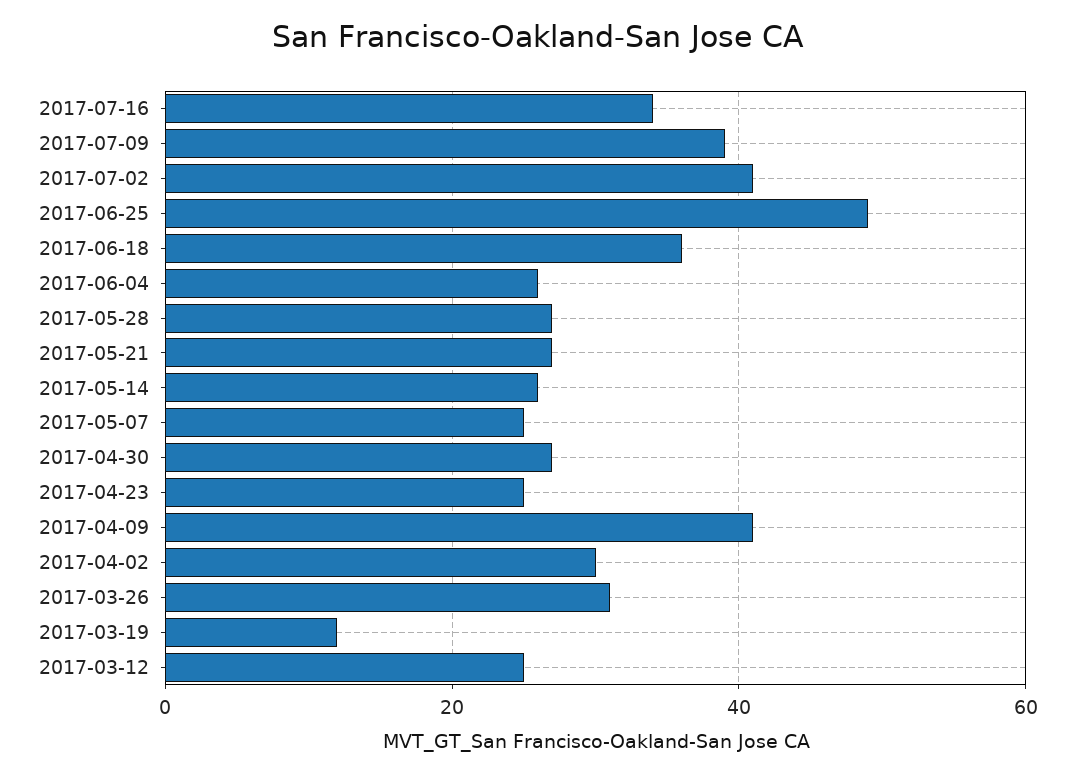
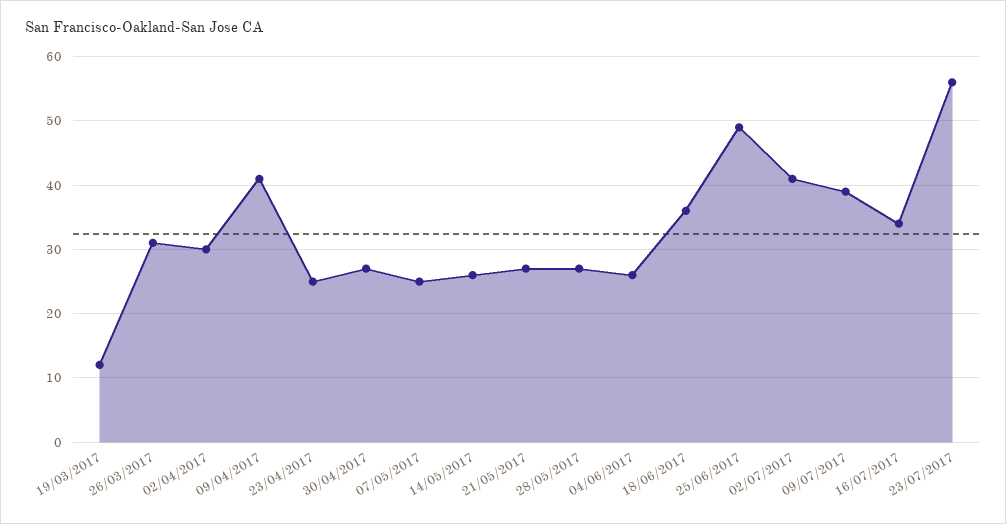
2017-03-12: 25 -> none
23/07/2017: none -> 56

